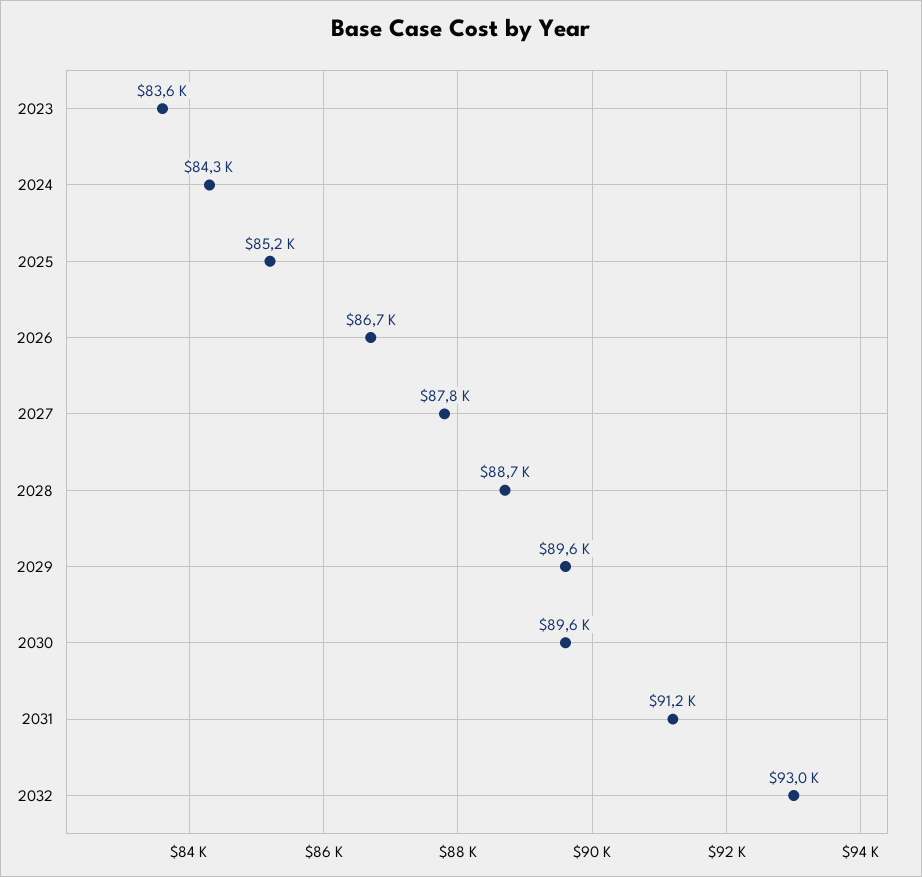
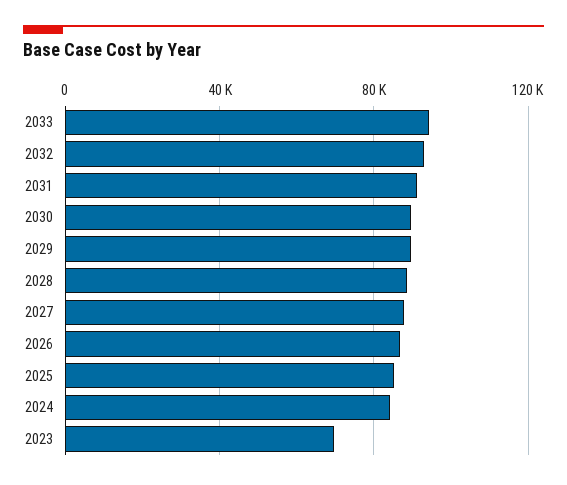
2023: 83600 -> 70000
2033: none -> 95000

